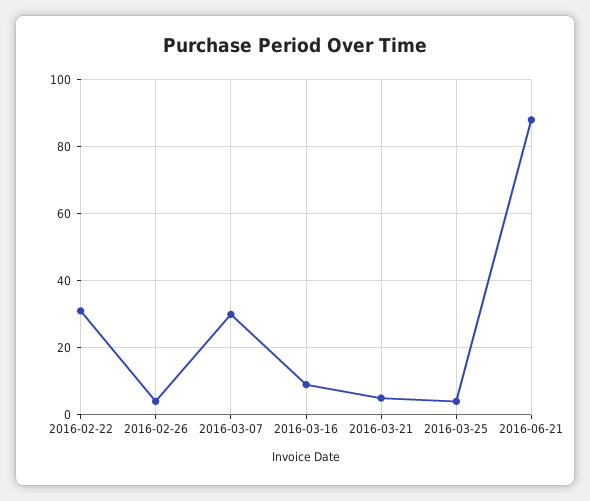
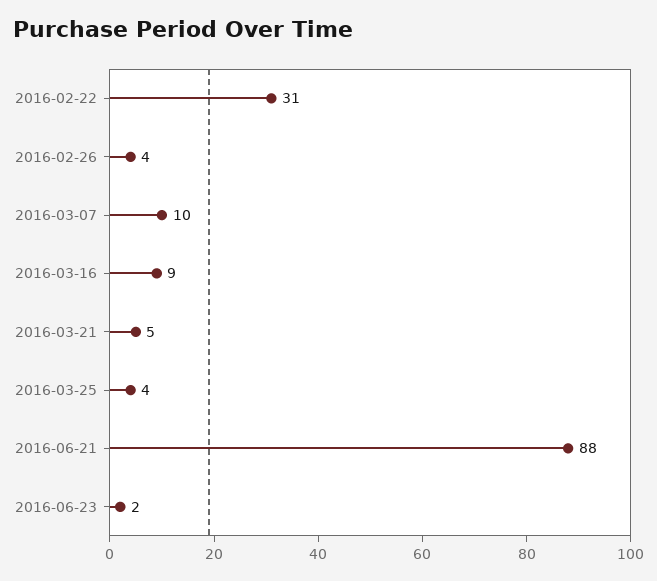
2016-03-07: 30 -> 10
2016-06-23: none -> 2

